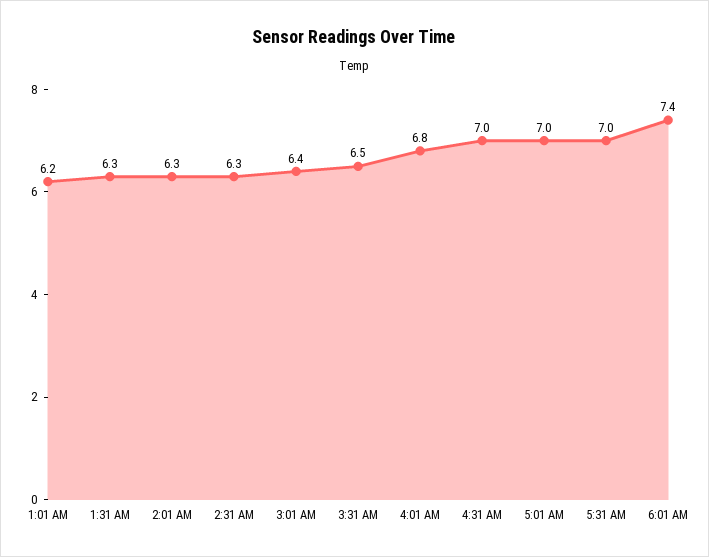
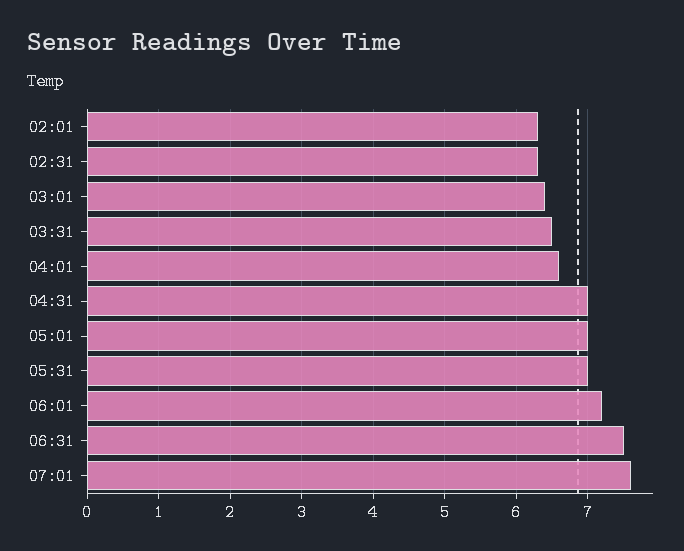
1:01 AM: 6.2 -> none
1:31 AM: 6.3 -> none
4:01 AM: 6.8 -> 6.6
6:01 AM: 7.4 -> 7.2
06:31: none -> 7.5
07:01: none -> 7.6

